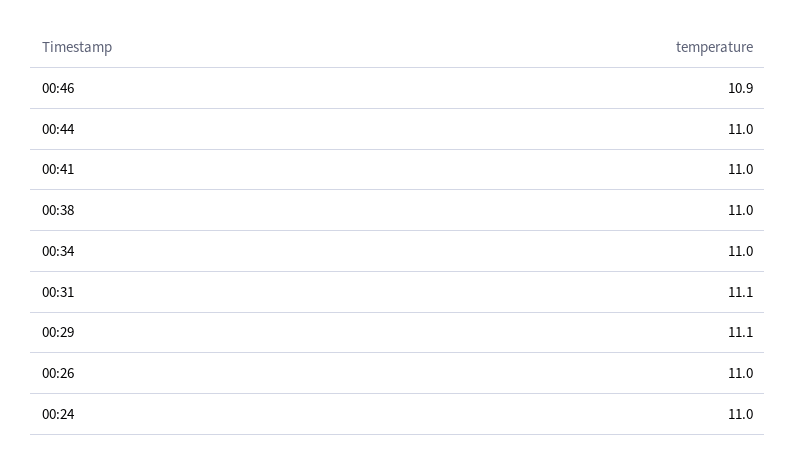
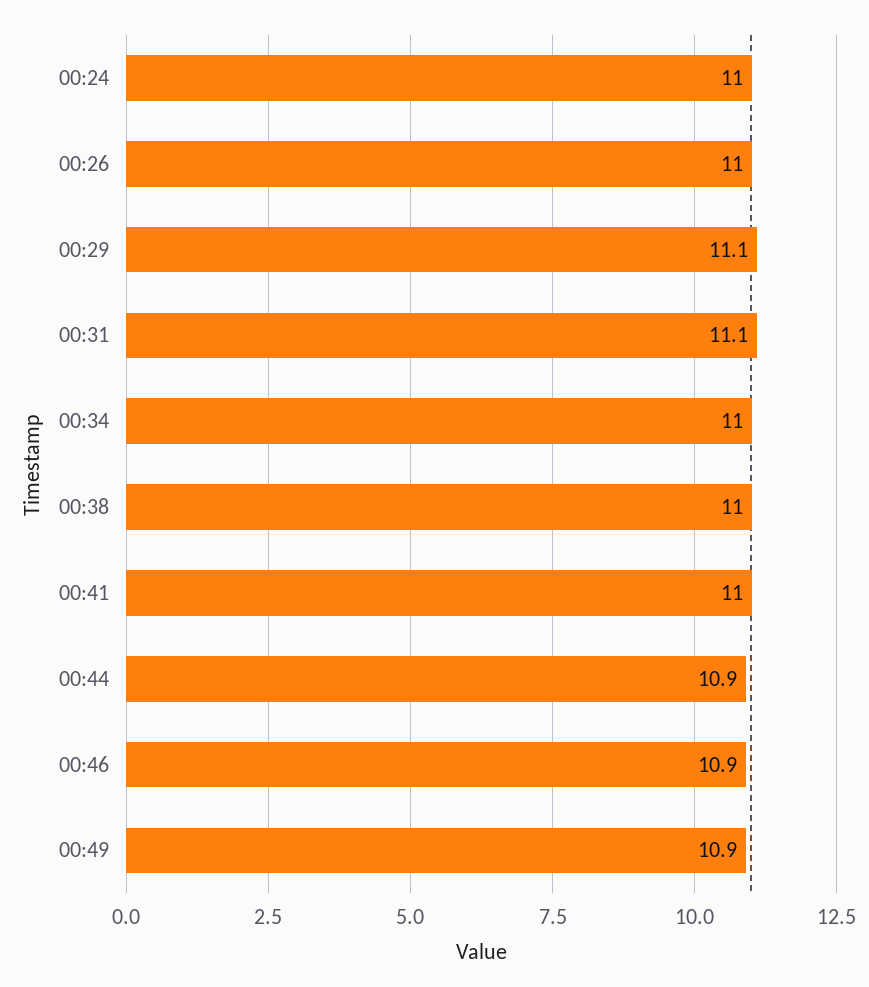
00:44: 11 -> 10.9
00:49: none -> 10.9

